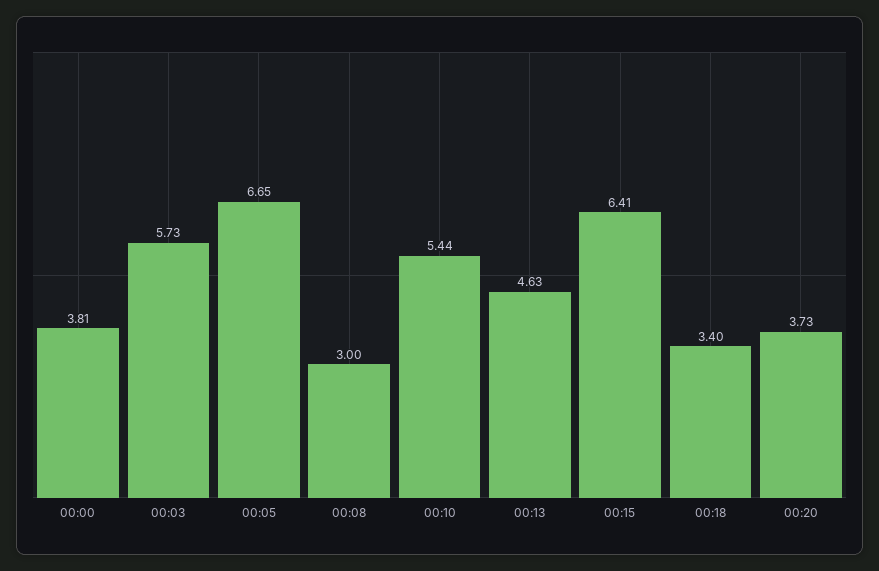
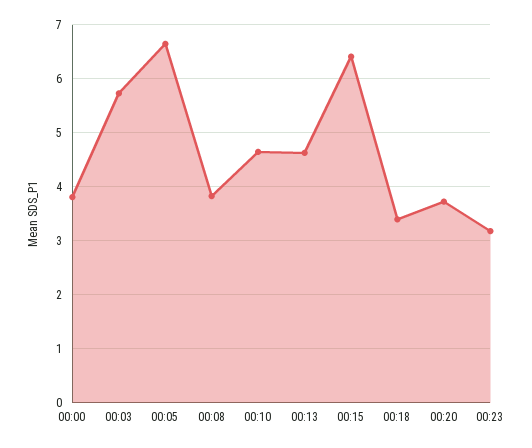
00:08: 3 -> 3.8
00:10: 5.44 -> 4.6
00:23: none -> 3.2

